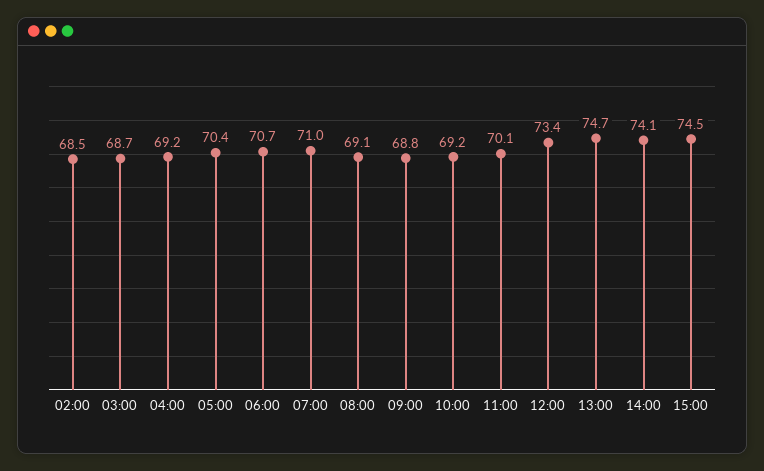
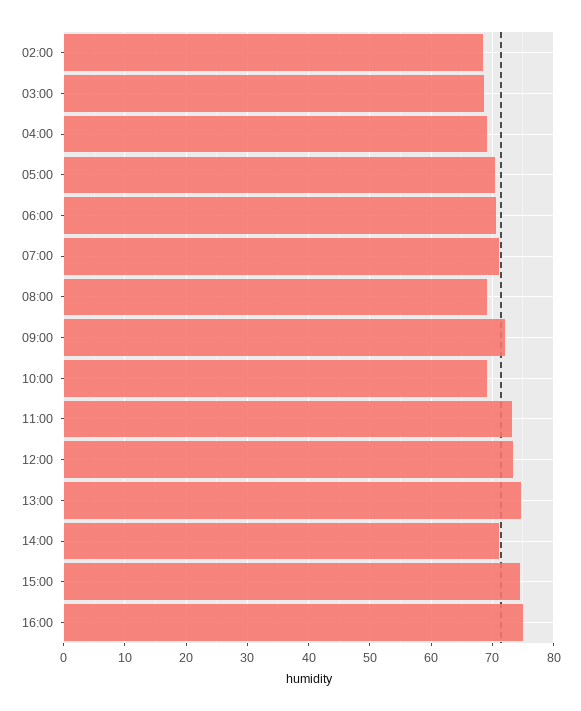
09:00: 68.8 -> 72
11:00: 70.1 -> 73
14:00: 74.1 -> 71
16:00: none -> 75

